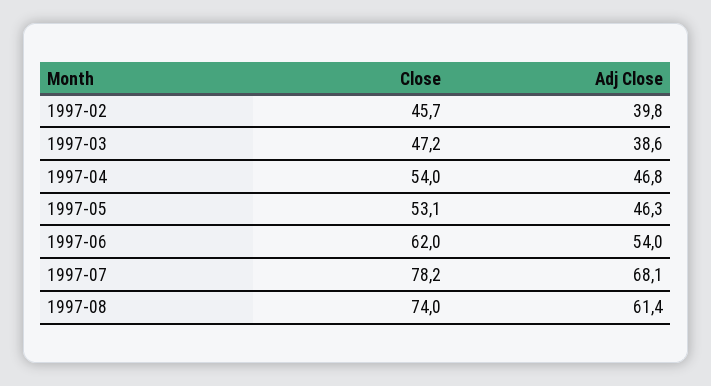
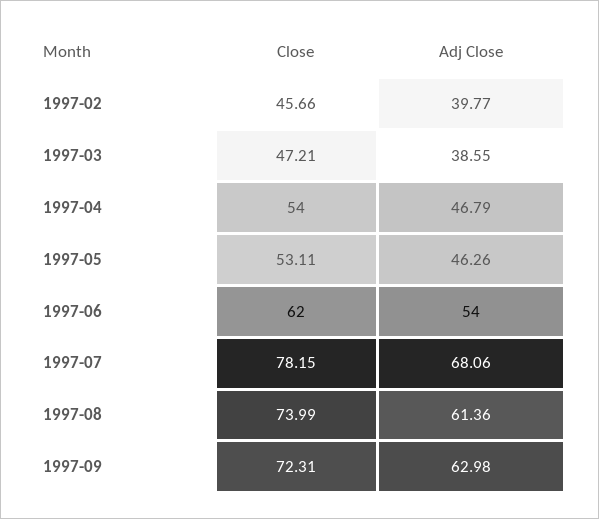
Close, 1997-09: none -> 72.31
Adj Close, 1997-09: none -> 62.98

